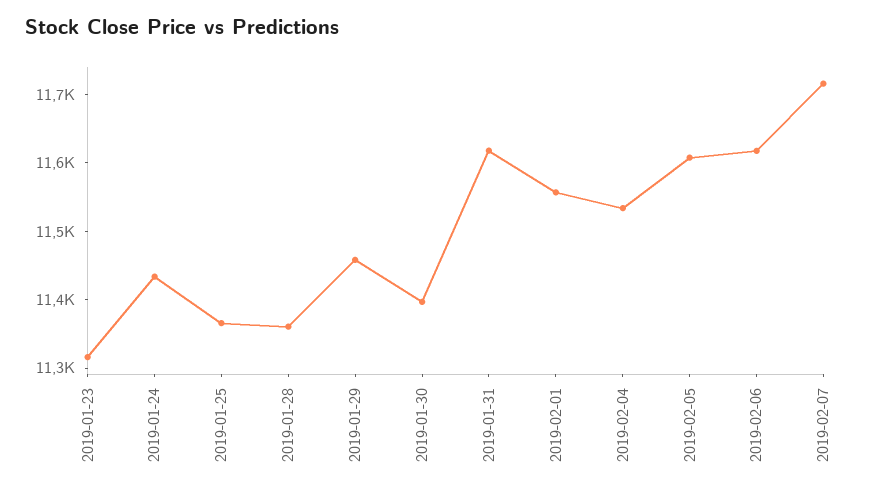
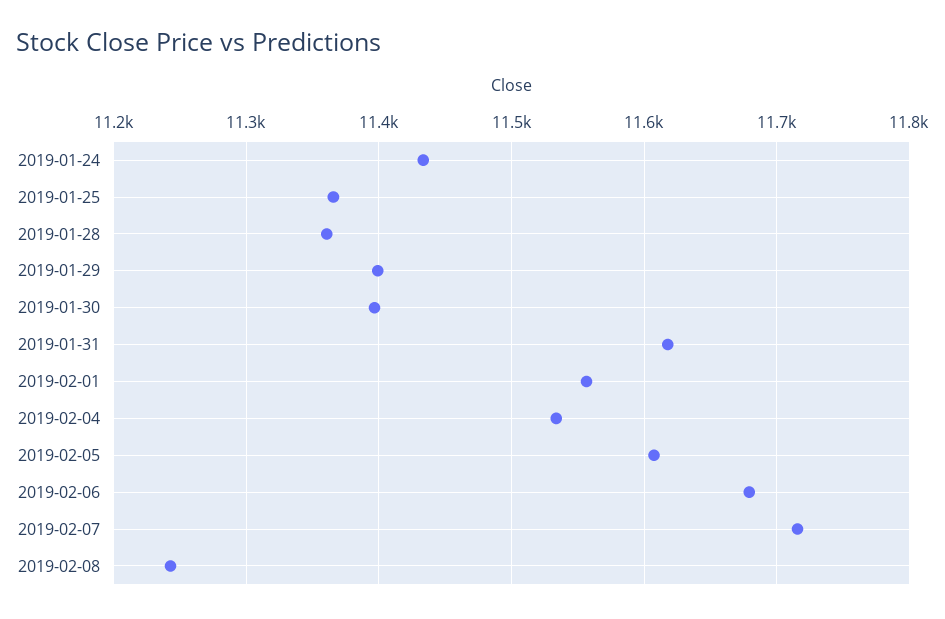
2019-01-23: 11320 -> none
2019-01-29: 11460 -> 11400
2019-02-06: 11620 -> 11680
2019-02-08: none -> 11240

